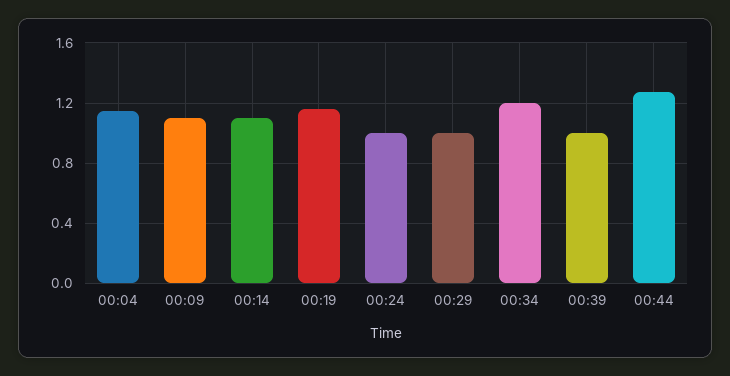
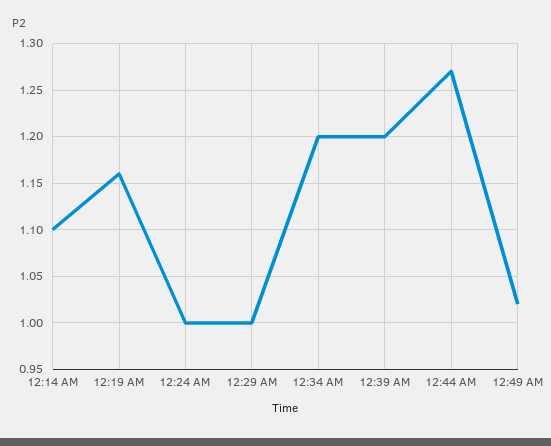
00:04: 1.15 -> none
00:09: 1.1 -> none
00:39: 1 -> 1.2
12:49 AM: none -> 1.02

